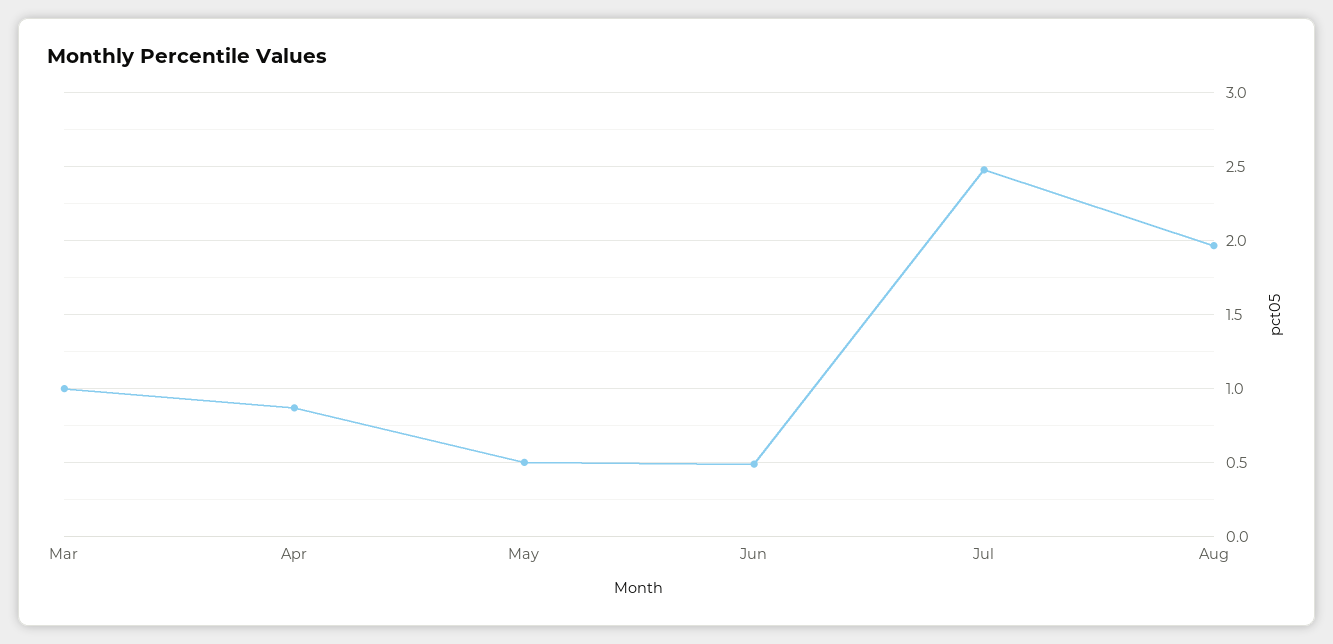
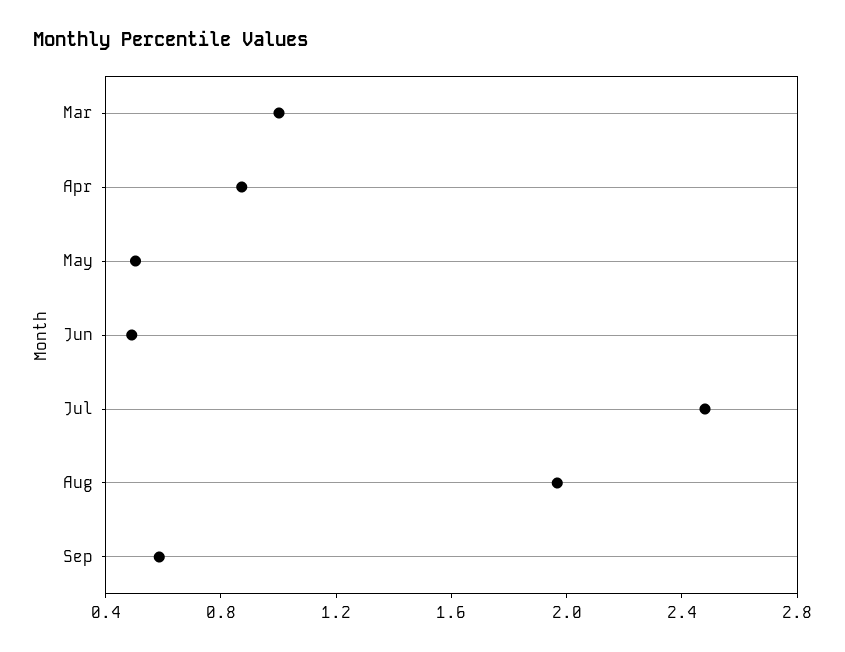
Sep: none -> 0.6

